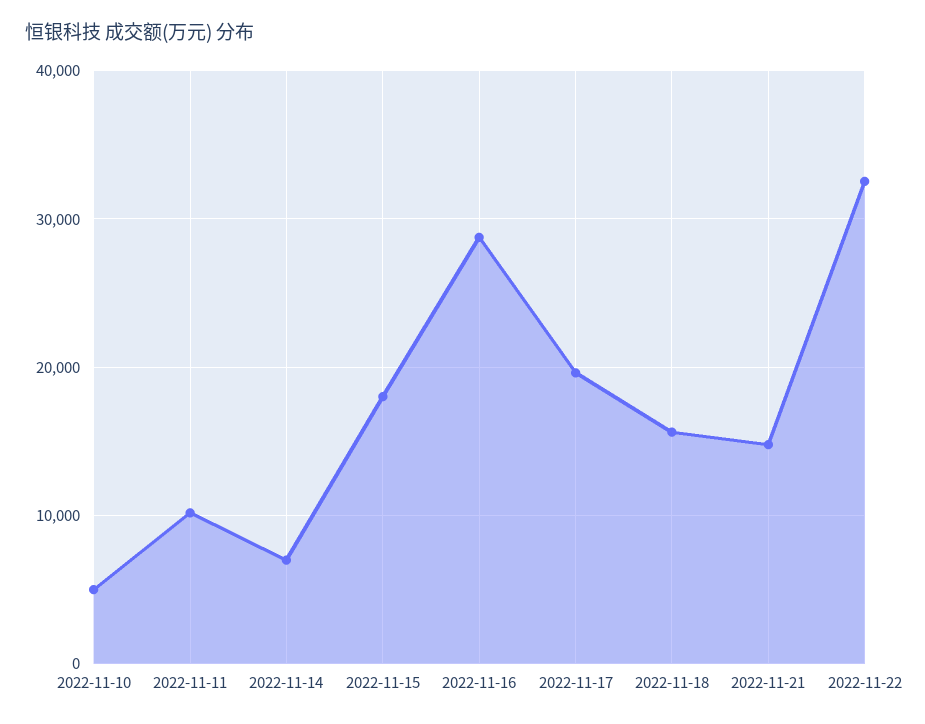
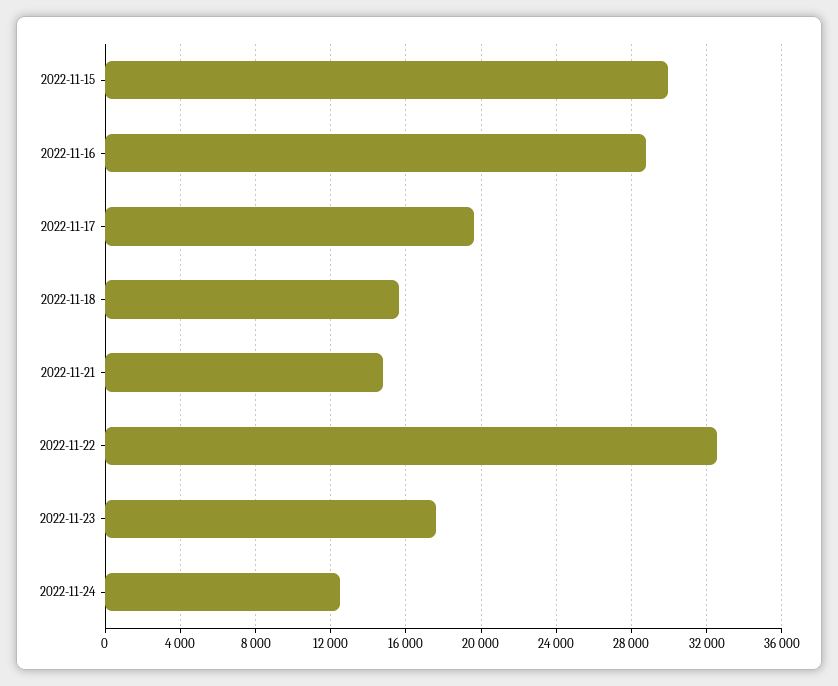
2022-11-10: 5000 -> none
2022-11-11: 10000 -> none
2022-11-14: 7000 -> none
2022-11-15: 18000 -> 30000
2022-11-23: none -> 17500
2022-11-24: none -> 12500

